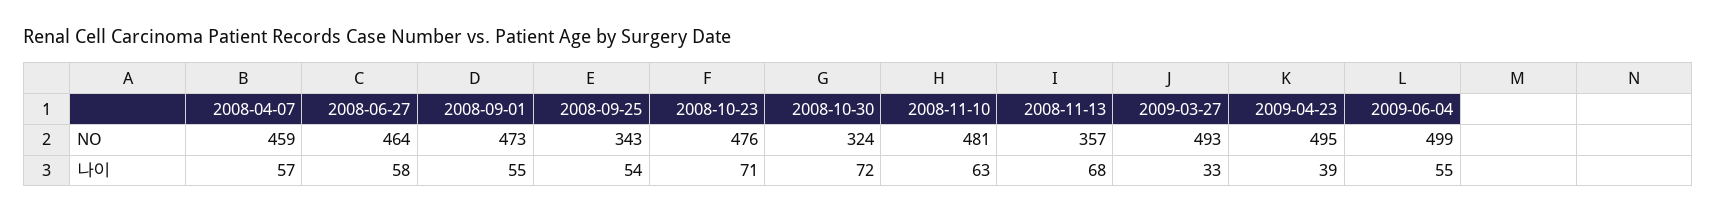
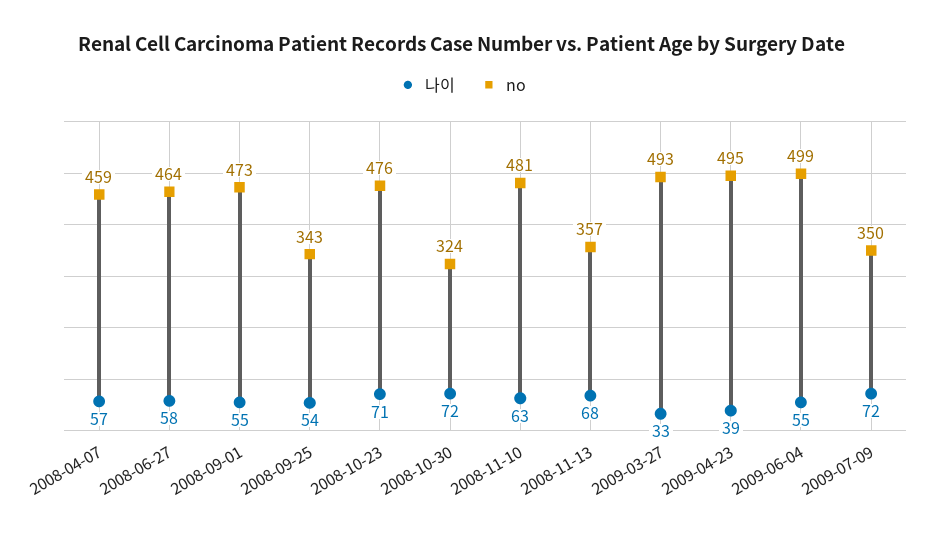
나이, 2009-07-09: none -> 72
NO, 2009-07-09: none -> 350

